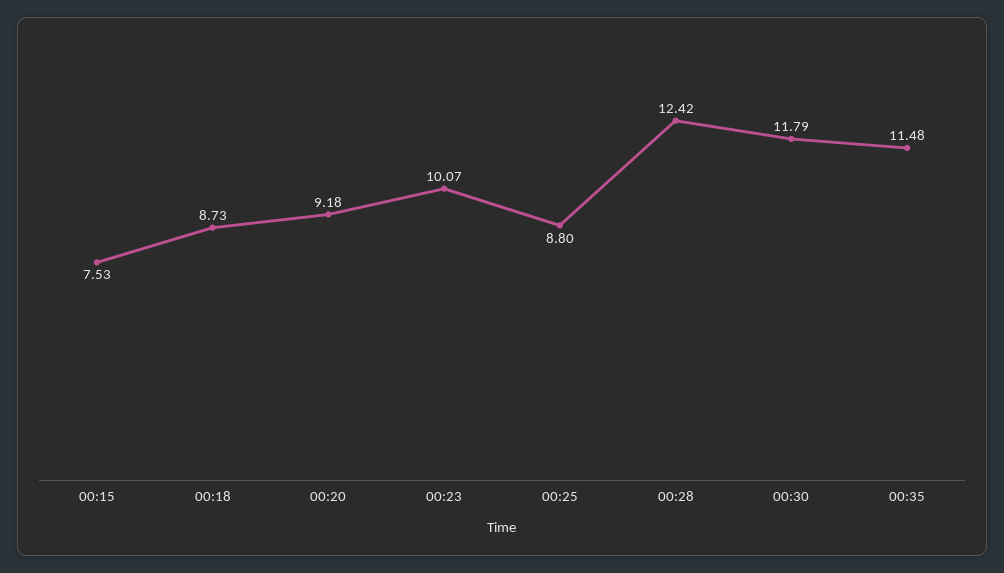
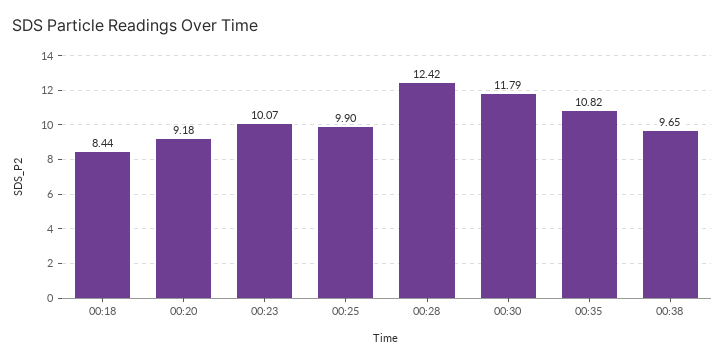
00:15: 7.53 -> none
00:18: 8.73 -> 8.44
00:25: 8.8 -> 9.9
00:35: 11.48 -> 10.82
00:38: none -> 9.65

